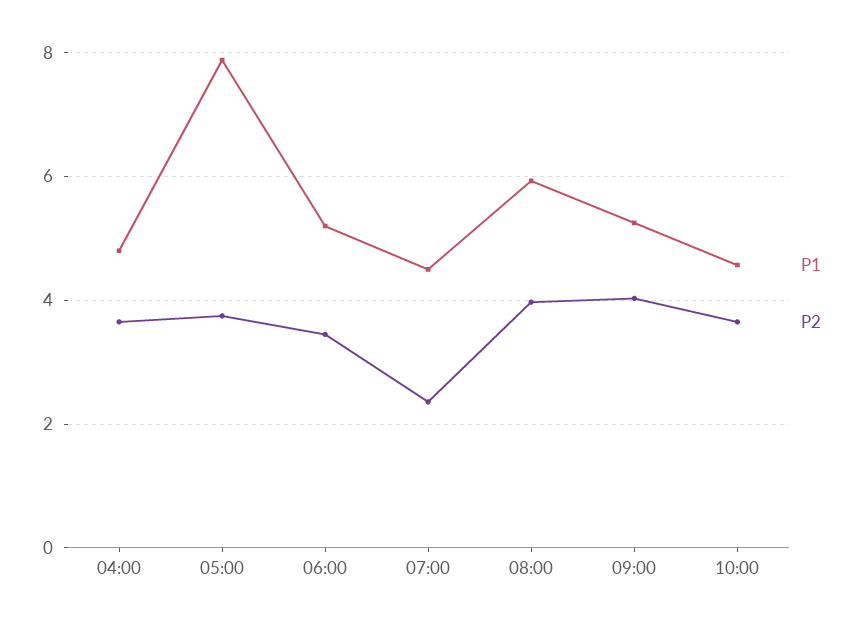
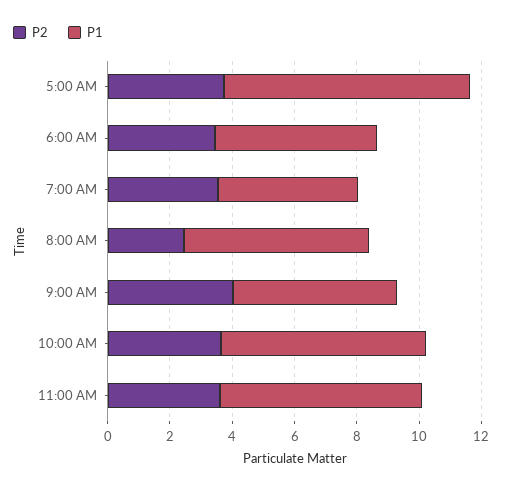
P1, 04:00: 4.8 -> none
P2, 04:00: 3.6 -> none
P2, 07:00: 2.4 -> 3.5
P2, 08:00: 4 -> 2.5
P1, 10:00: 4.6 -> 6.5
P2, 11:00 AM: none -> 3.5
P1, 11:00 AM: none -> 6.5

